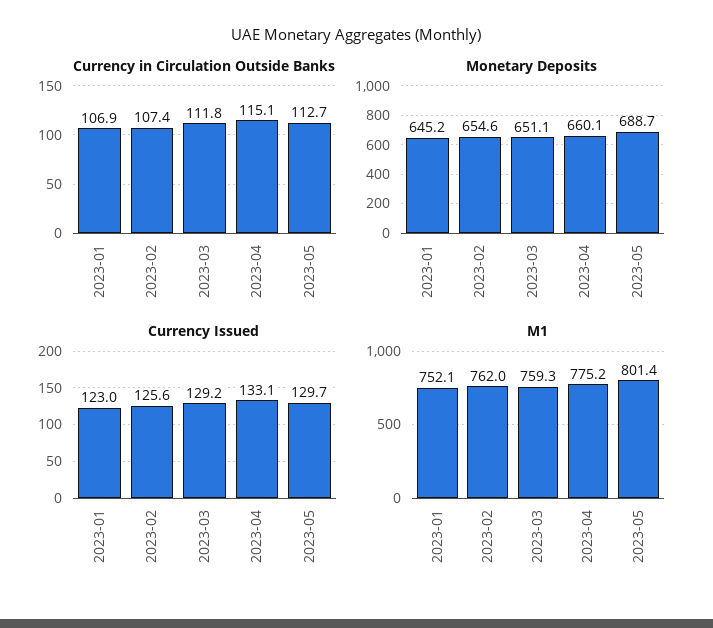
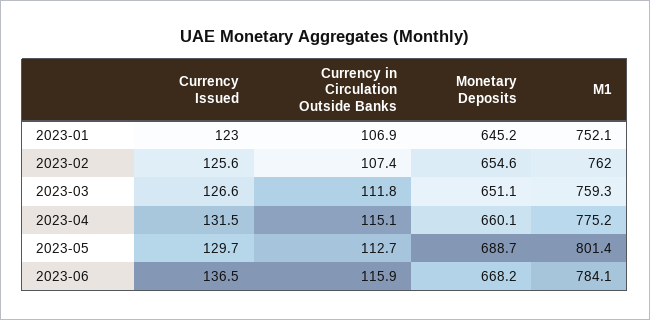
Currency Issued, 2023-03: 129.2 -> 126.6
Currency Issued, 2023-04: 133.1 -> 131.5
Currency Issued, 2023-06: none -> 136.5
Currency in Circulation Outside Banks, 2023-06: none -> 115.9
Monetary Deposits, 2023-06: none -> 668.2
M1, 2023-06: none -> 784.1

